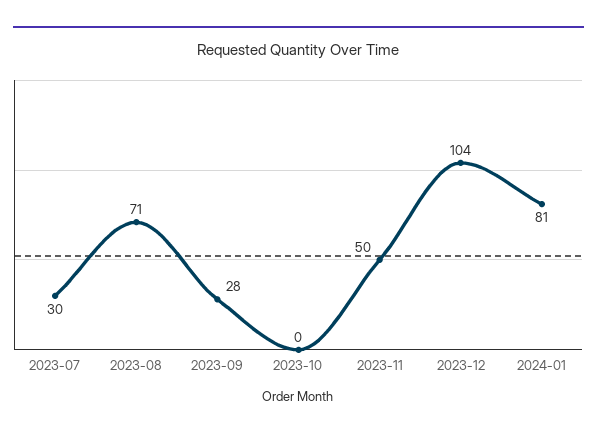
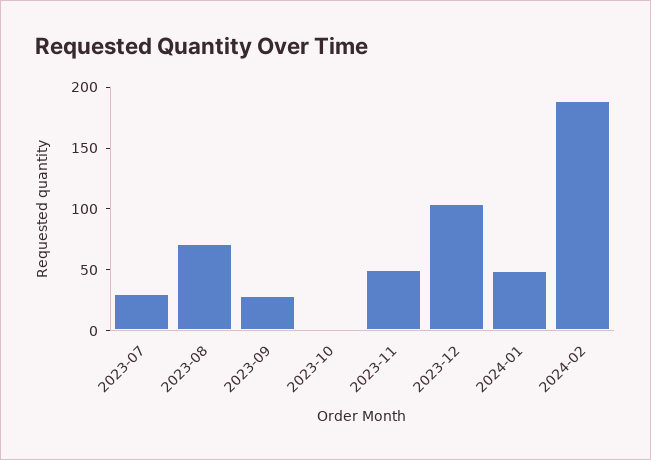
2024-01: 81 -> 50
2024-02: none -> 190

